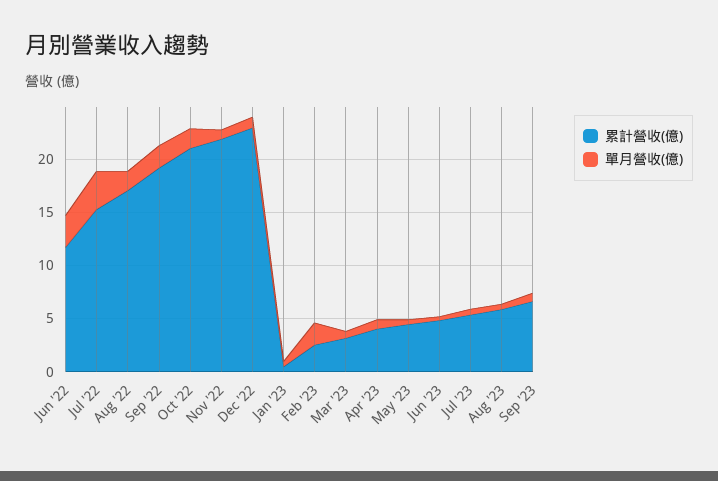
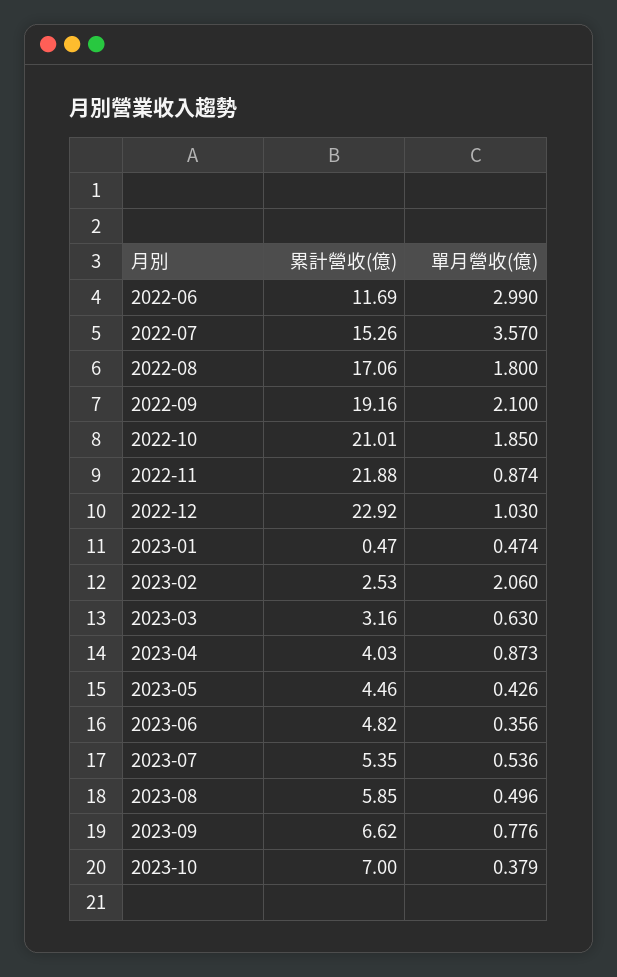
累計營收(億), 2023-10: none -> 7
單月營收(億), 2023-10: none -> 0.379

